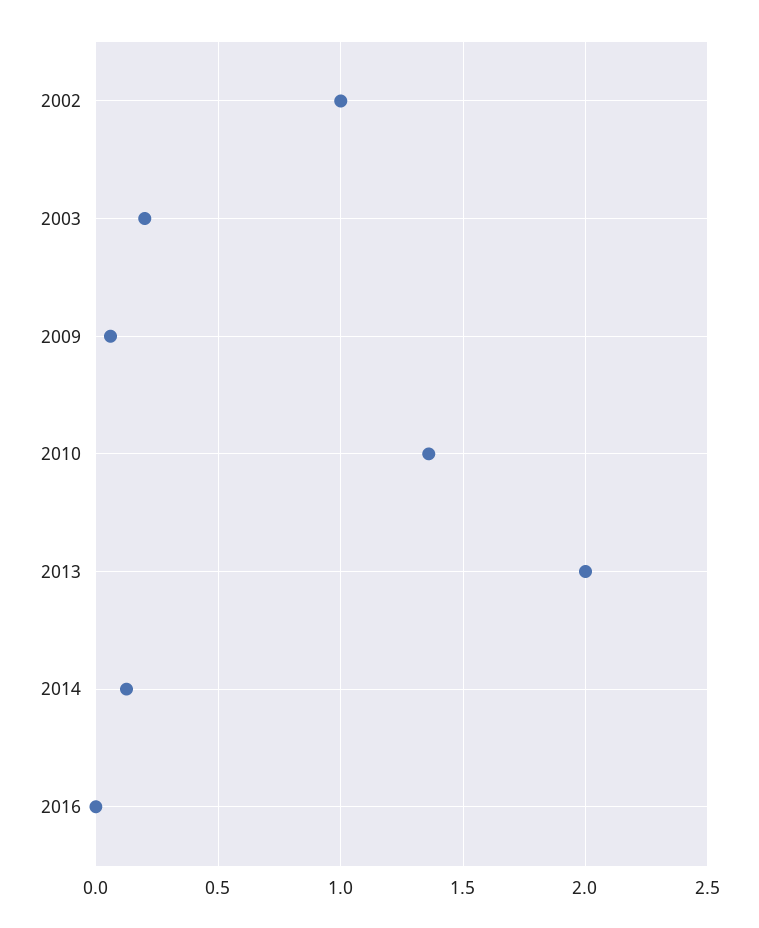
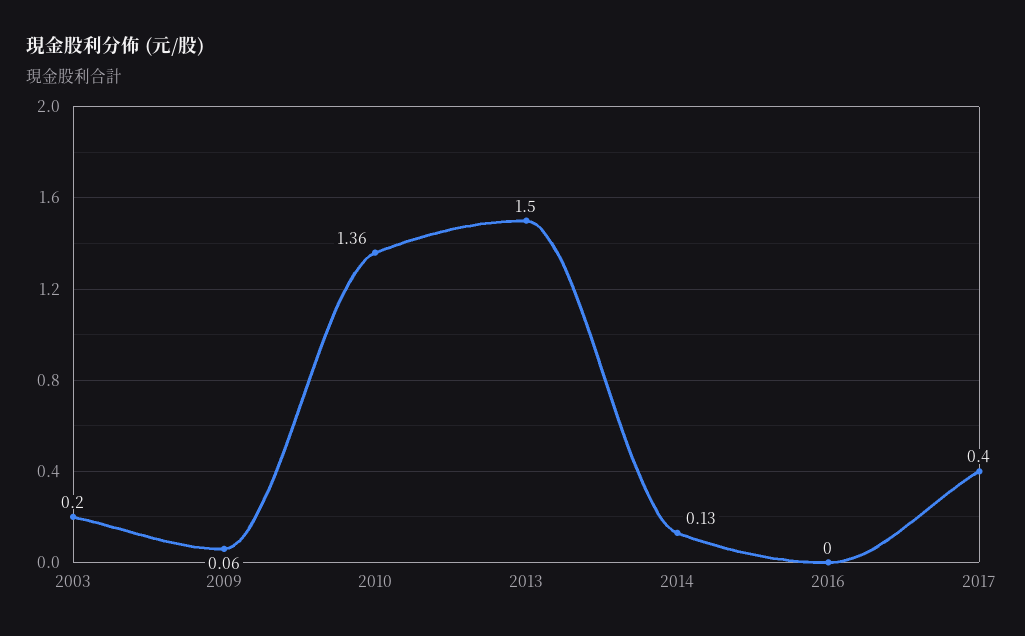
2002: 1 -> none
2013: 2 -> 1.5
2017: none -> 0.4

